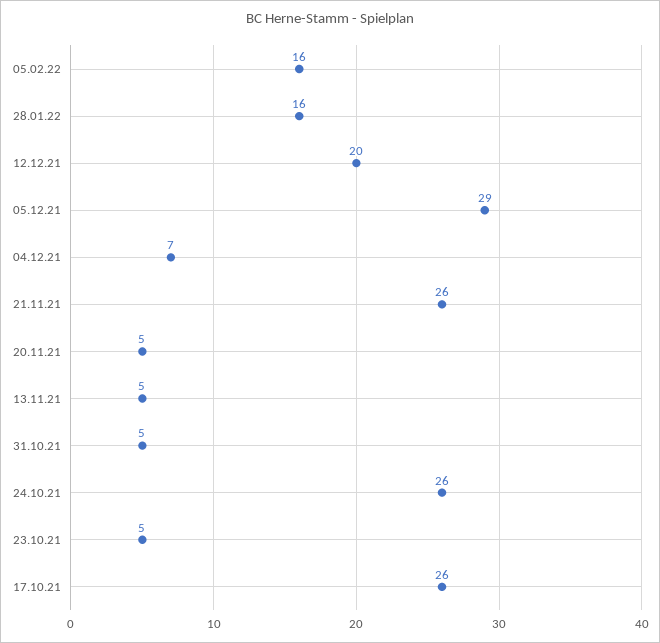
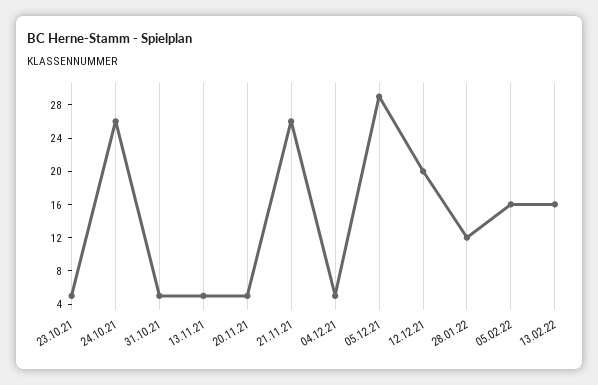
28.01.22: 16 -> 12
04.12.21: 7 -> 5
17.10.21: 26 -> none
13.02.22: none -> 16

